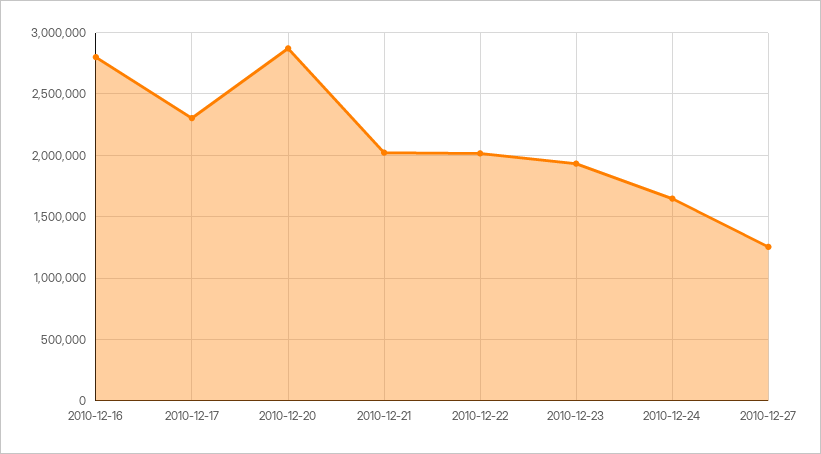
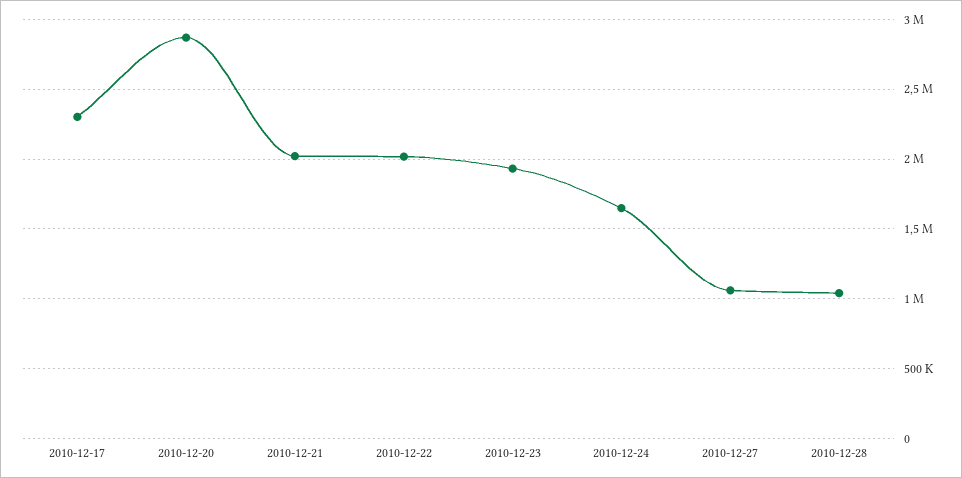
2010-12-16: 2800000 -> none
2010-12-27: 1250000 -> 1050000
2010-12-28: none -> 1050000

